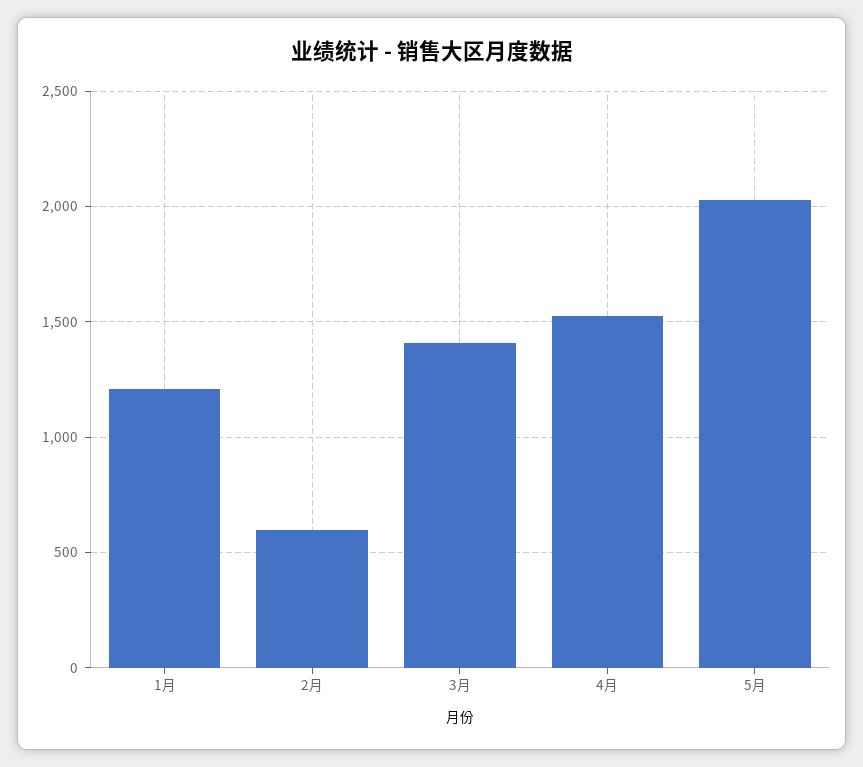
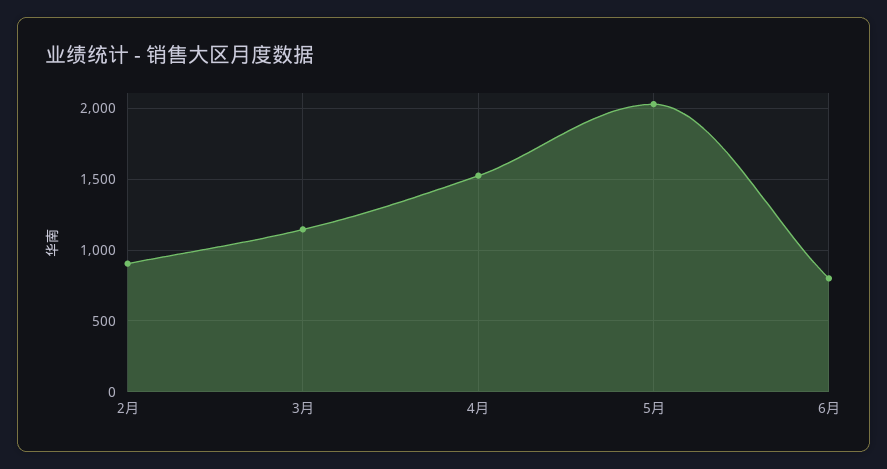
1月: 1200 -> none
2月: 600 -> 900
3月: 1400 -> 1150
6月: none -> 800

